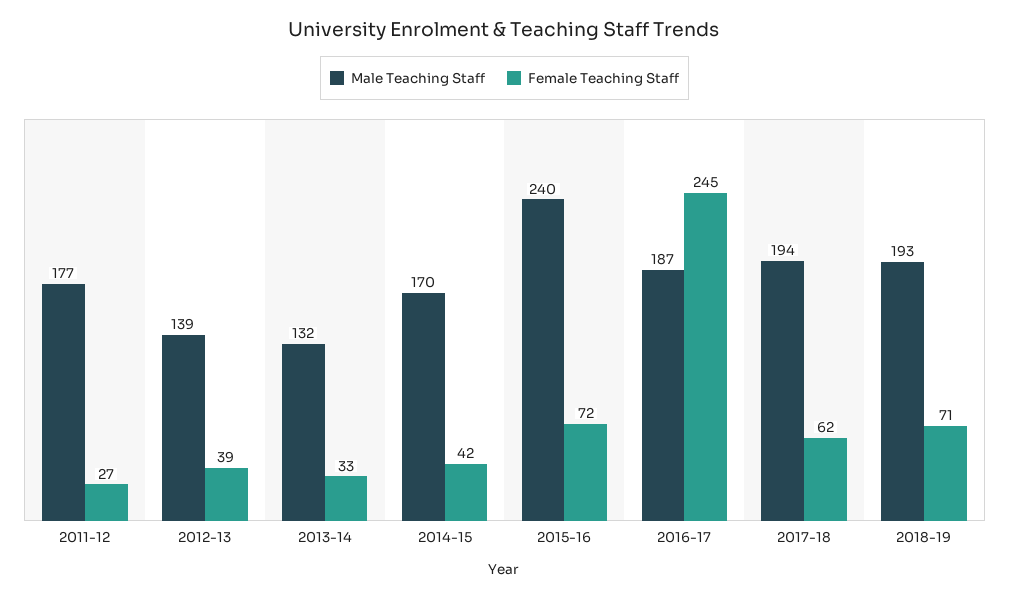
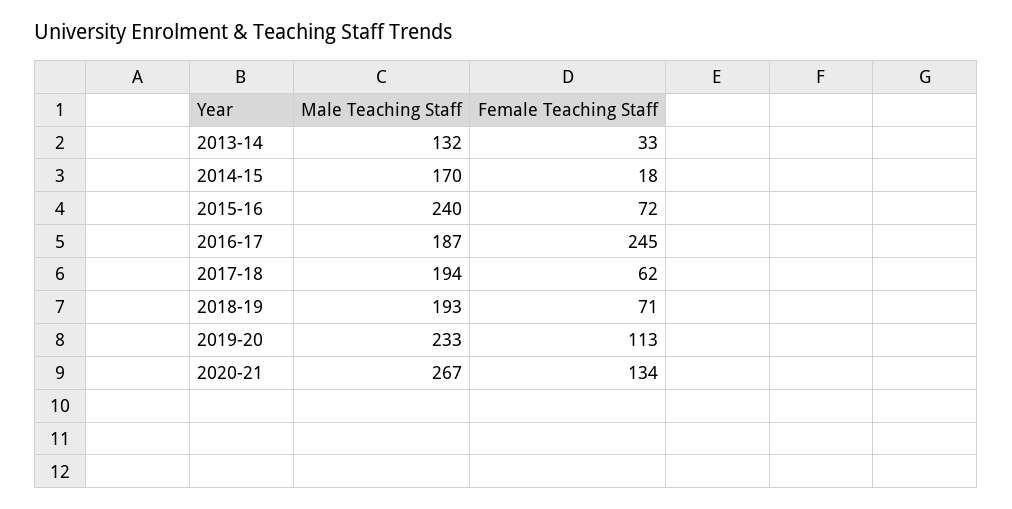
Male Teaching Staff, 2011-12: 177 -> none
Female Teaching Staff, 2011-12: 27 -> none
Male Teaching Staff, 2012-13: 139 -> none
Female Teaching Staff, 2012-13: 39 -> none
Female Teaching Staff, 2014-15: 42 -> 18
Male Teaching Staff, 2019-20: none -> 233
Female Teaching Staff, 2019-20: none -> 113
Male Teaching Staff, 2020-21: none -> 267
Female Teaching Staff, 2020-21: none -> 134

